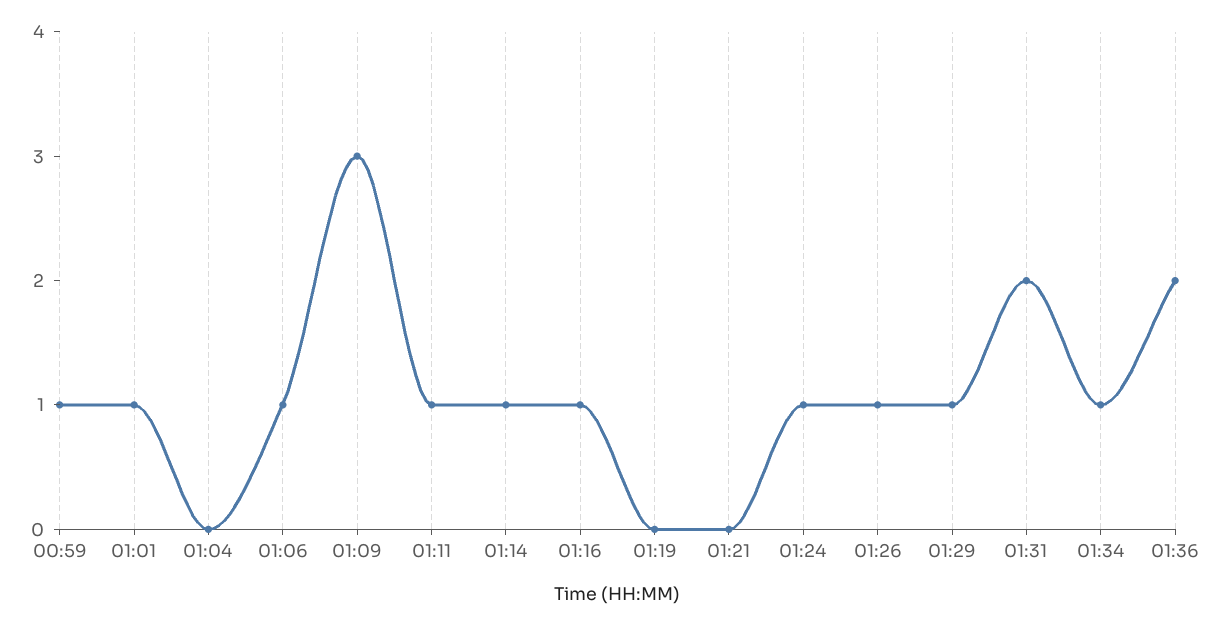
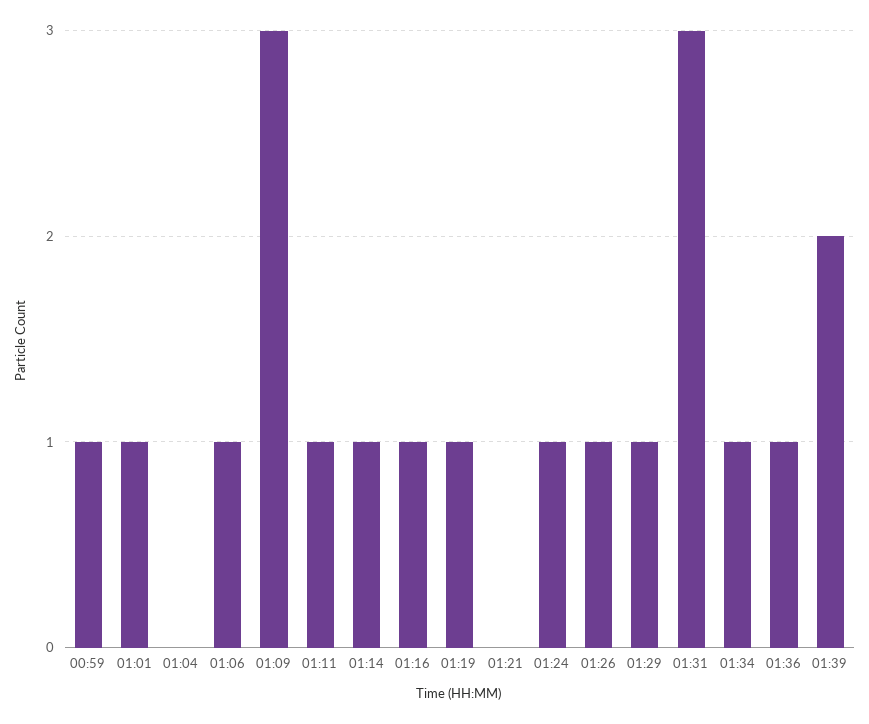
01:19: 0 -> 1
01:31: 2 -> 3
01:36: 2 -> 1
01:39: none -> 2

